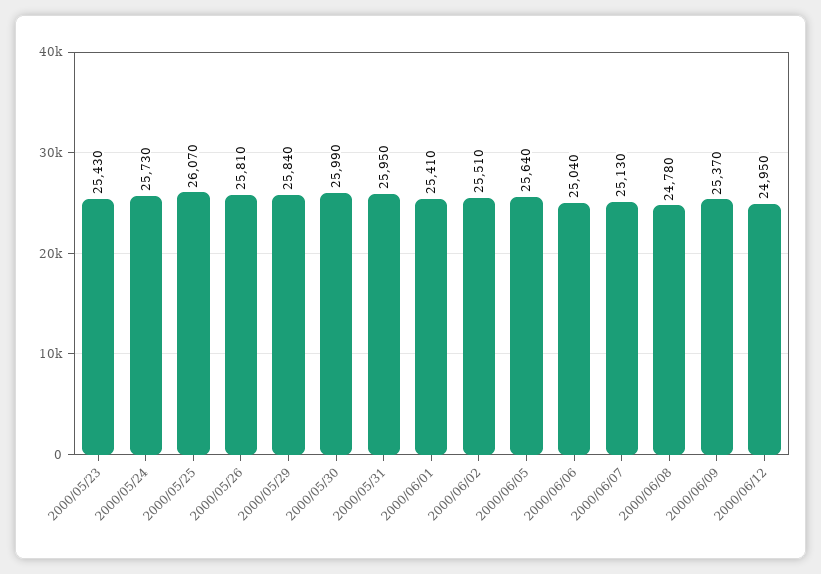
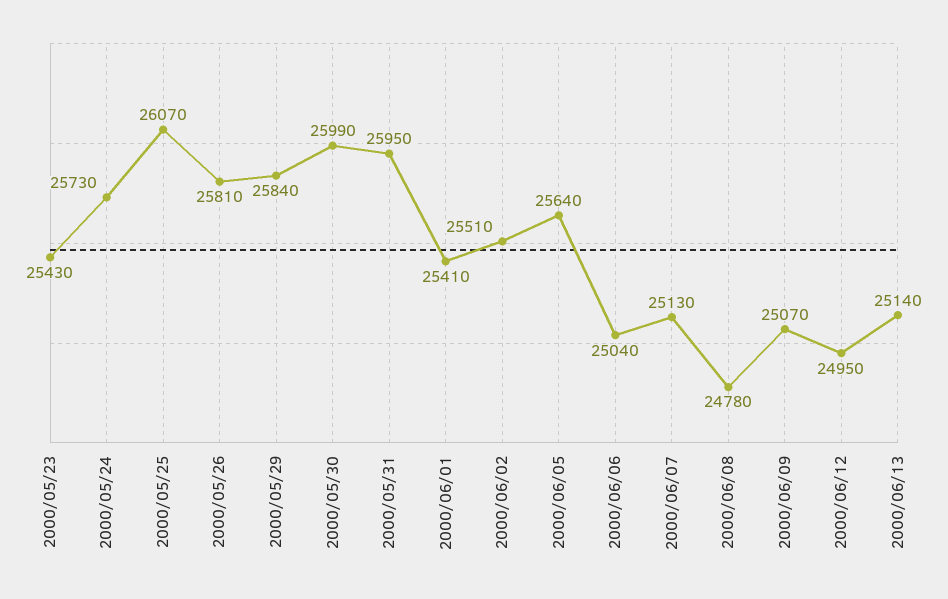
2000/06/09: 25370 -> 25070
2000/06/13: none -> 25140

